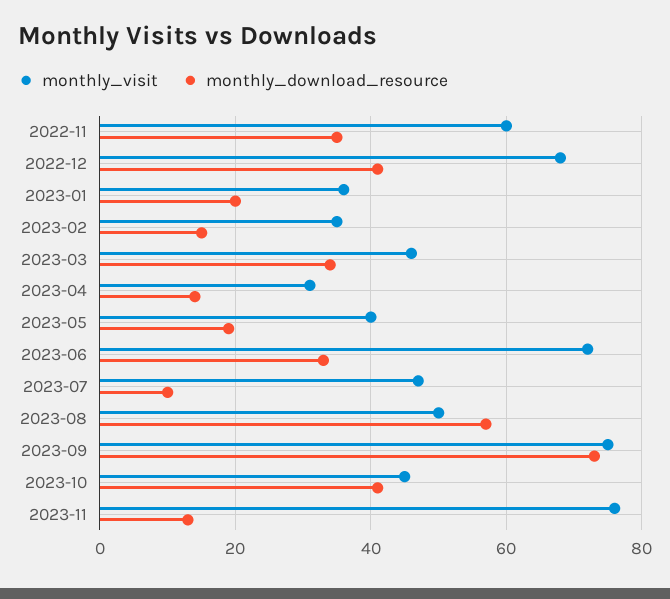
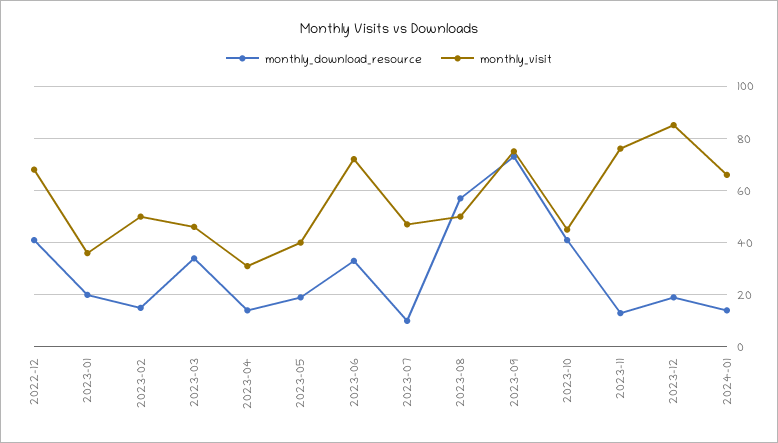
monthly_visit, 2022-11: 60 -> none
monthly_download_resource, 2022-11: 35 -> none
monthly_visit, 2023-02: 35 -> 50
monthly_download_resource, 2023-12: none -> 20
monthly_visit, 2023-12: none -> 85
monthly_download_resource, 2024-01: none -> 15
monthly_visit, 2024-01: none -> 65

